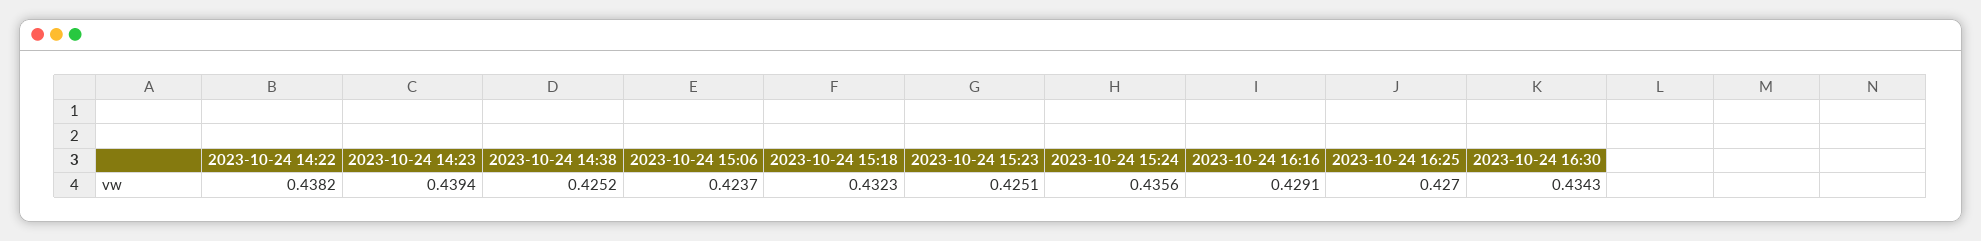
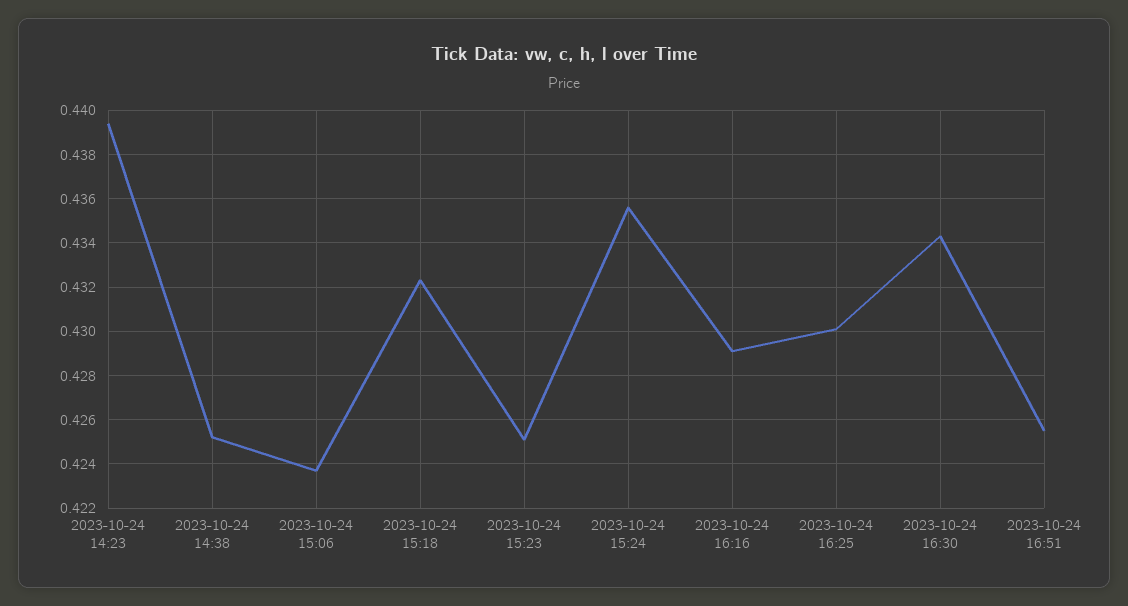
2023-10-24 14:22: 0.4382 -> none
2023-10-24 16:25: 0.427 -> 0.43
2023-10-24 16:51: none -> 0.4255

